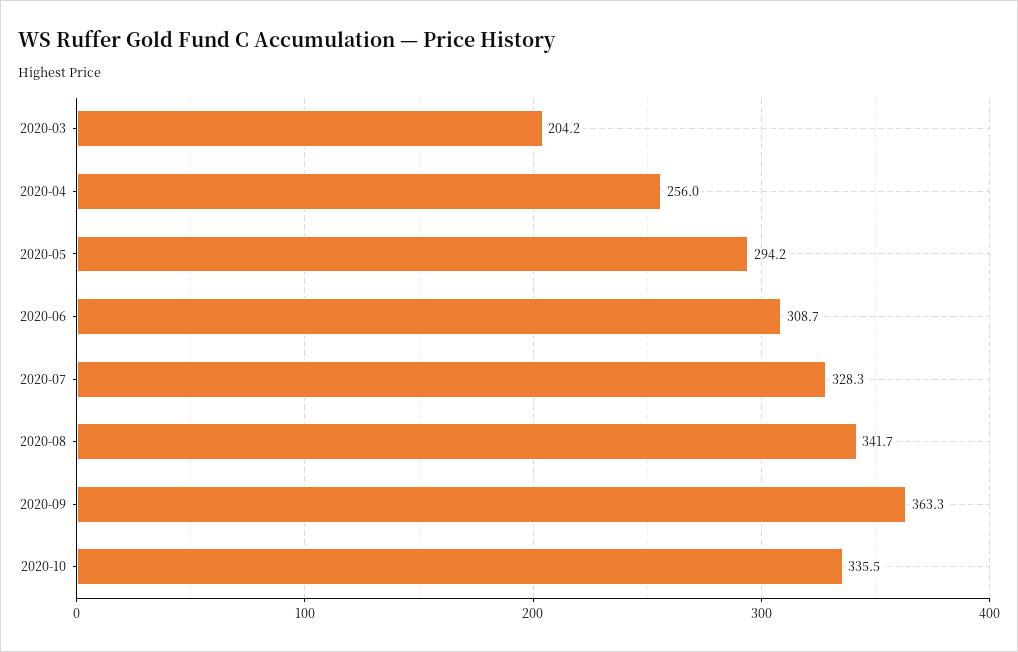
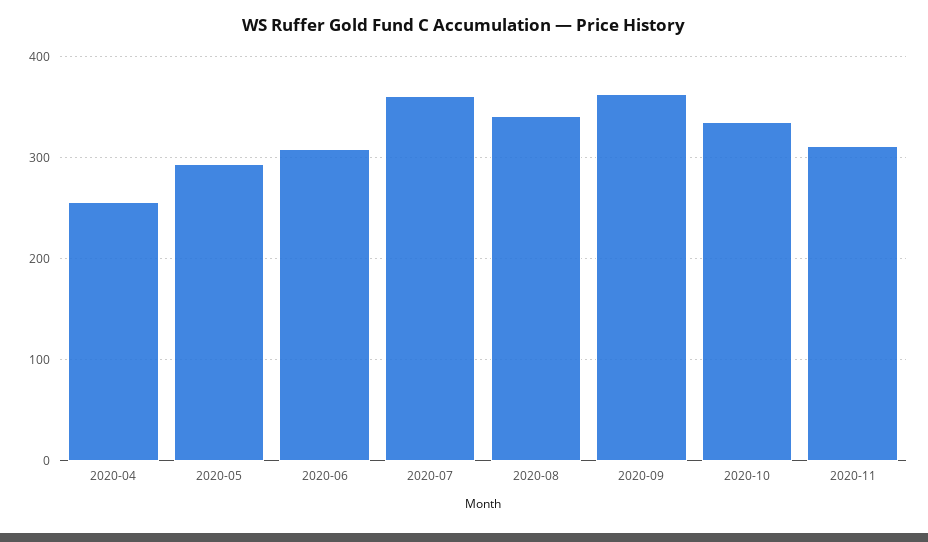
2020-03: 204.2 -> none
2020-07: 328.3 -> 360
2020-11: none -> 310

